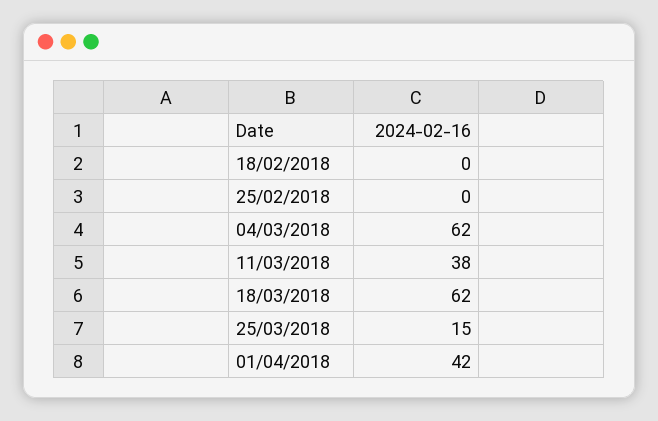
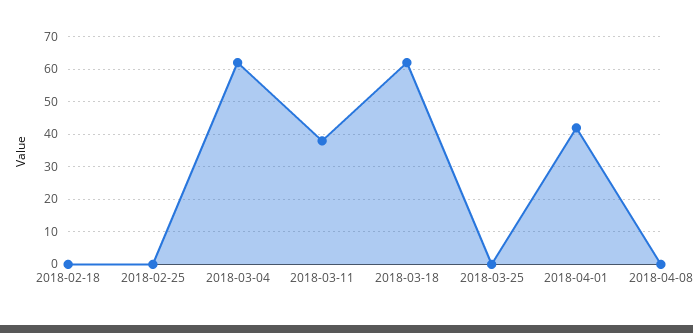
25/03/2018: 15 -> 0
2018-04-08: none -> 0

